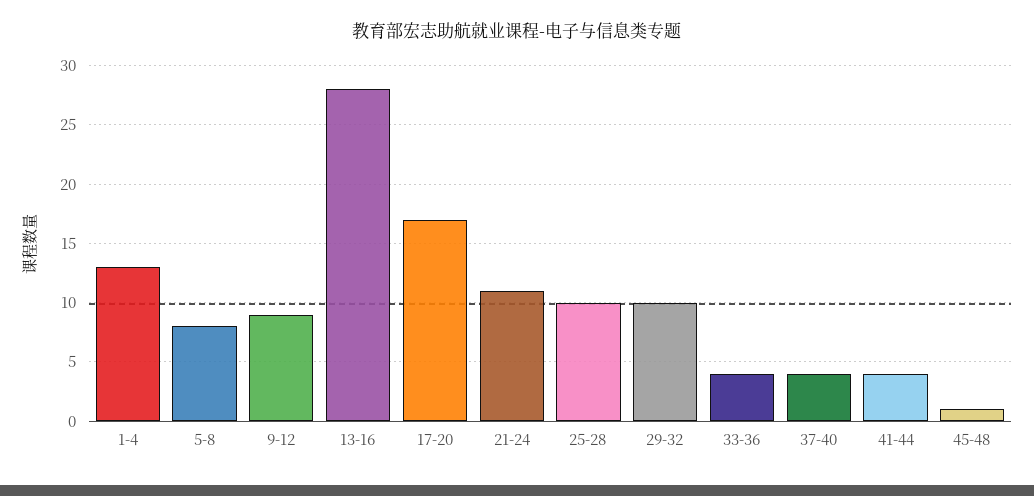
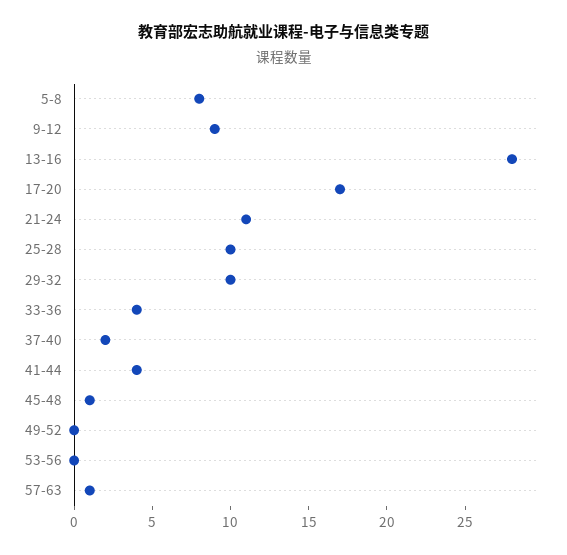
1-4: 13 -> none
37-40: 4 -> 2
49-52: none -> 0
53-56: none -> 0
57-63: none -> 1

